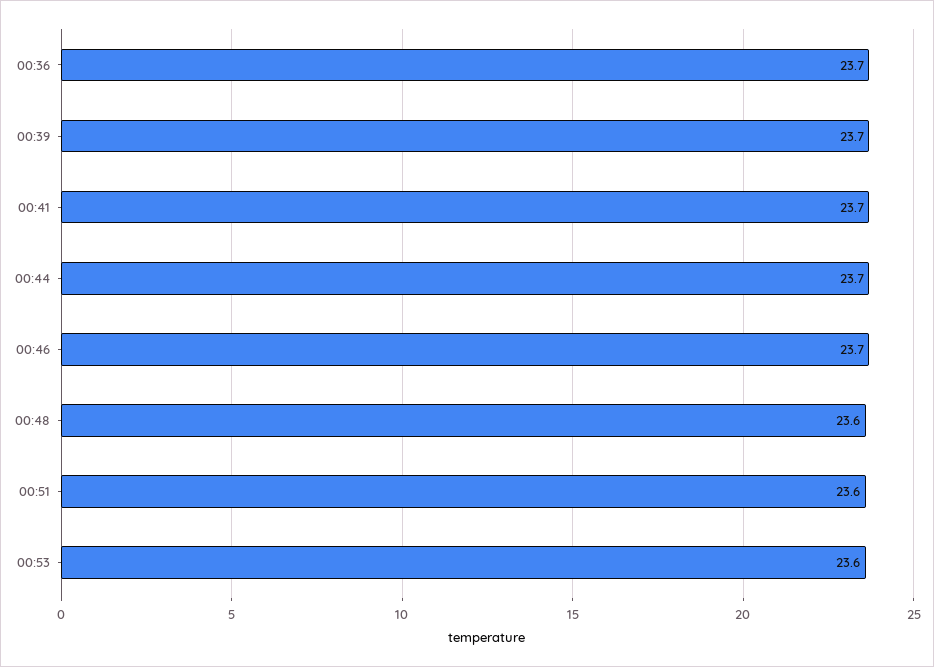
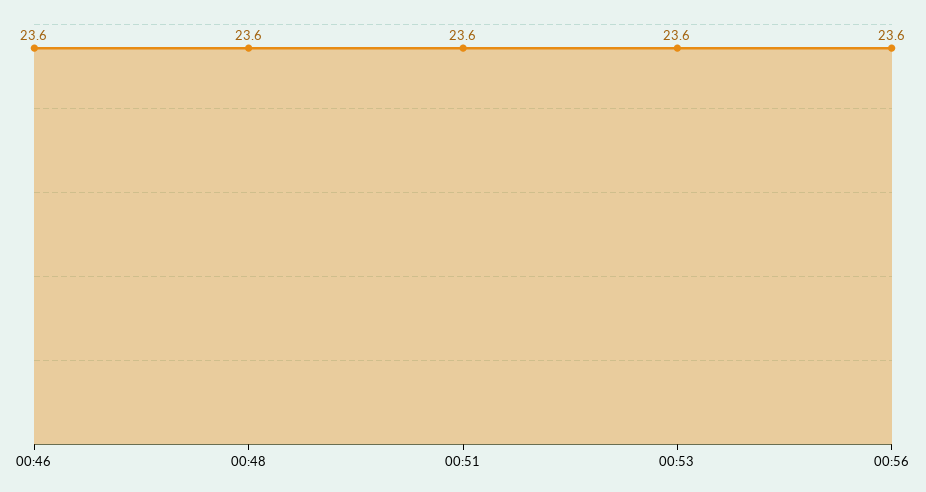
00:36: 23.7 -> none
00:39: 23.7 -> none
00:41: 23.7 -> none
00:44: 23.7 -> none
00:46: 23.7 -> 23.6
00:56: none -> 23.6

